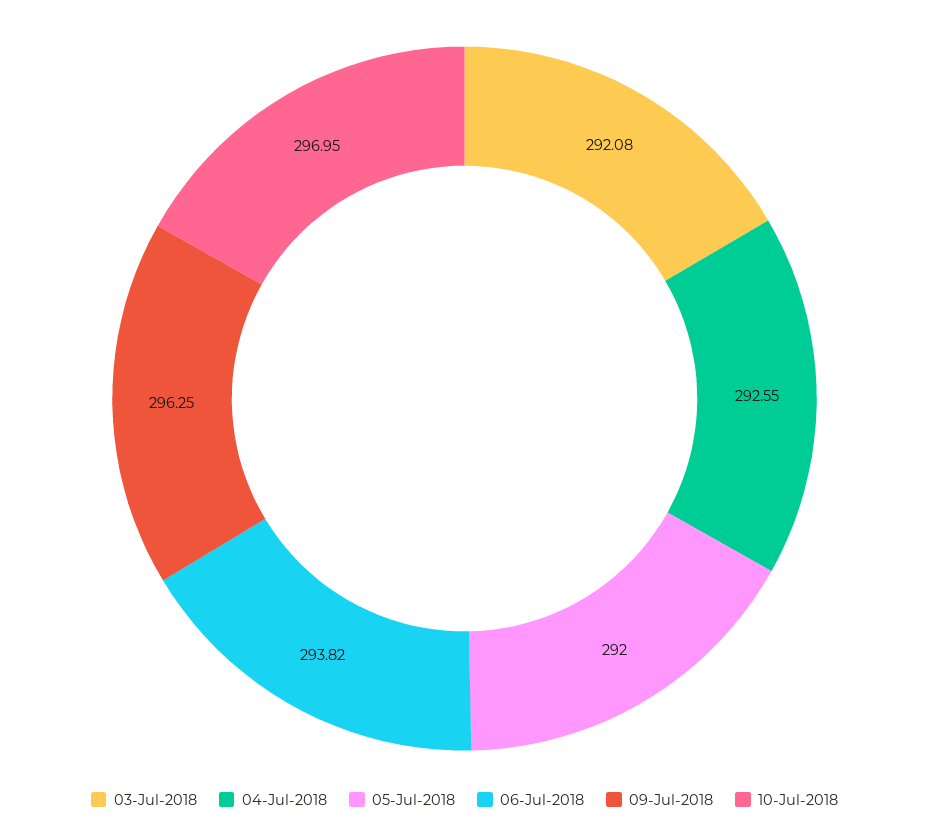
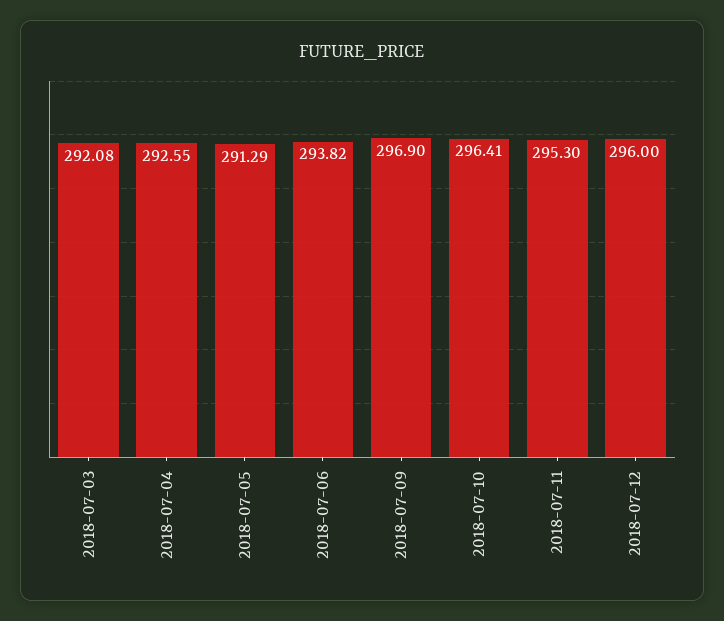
05-Jul-2018: 292 -> 291.29
09-Jul-2018: 296.25 -> 296.9
10-Jul-2018: 296.95 -> 296.41
2018-07-11: none -> 295.3
2018-07-12: none -> 296

